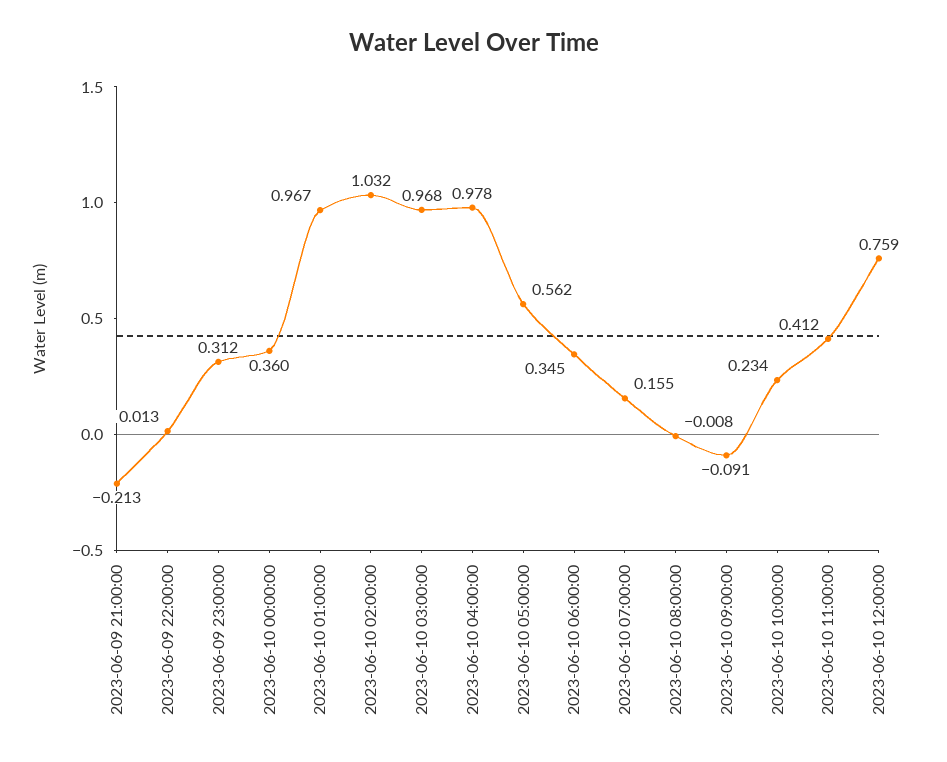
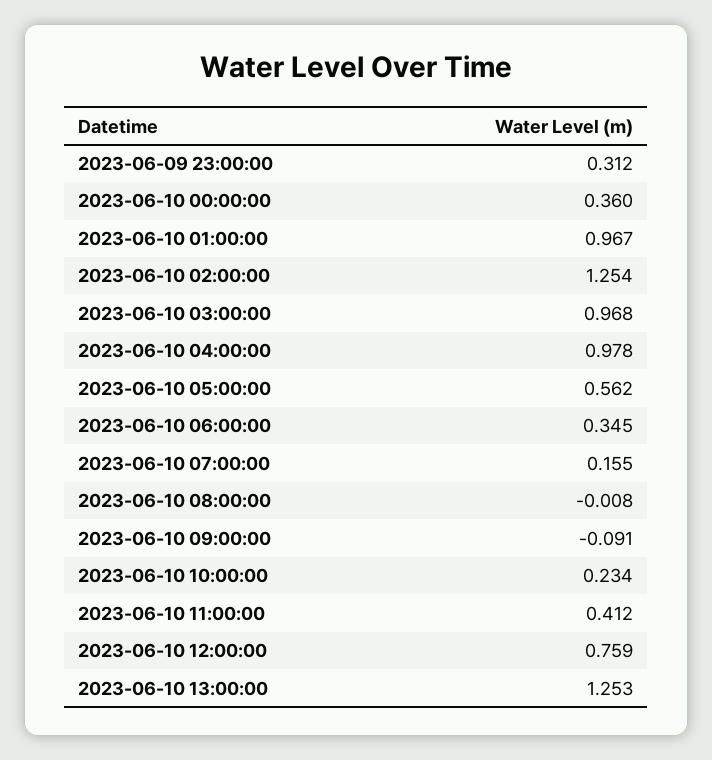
2023-06-09 21:00:00: -0.213 -> none
2023-06-09 22:00:00: 0.013 -> none
2023-06-10 02:00:00: 1.032 -> 1.254
2023-06-10 13:00:00: none -> 1.253

